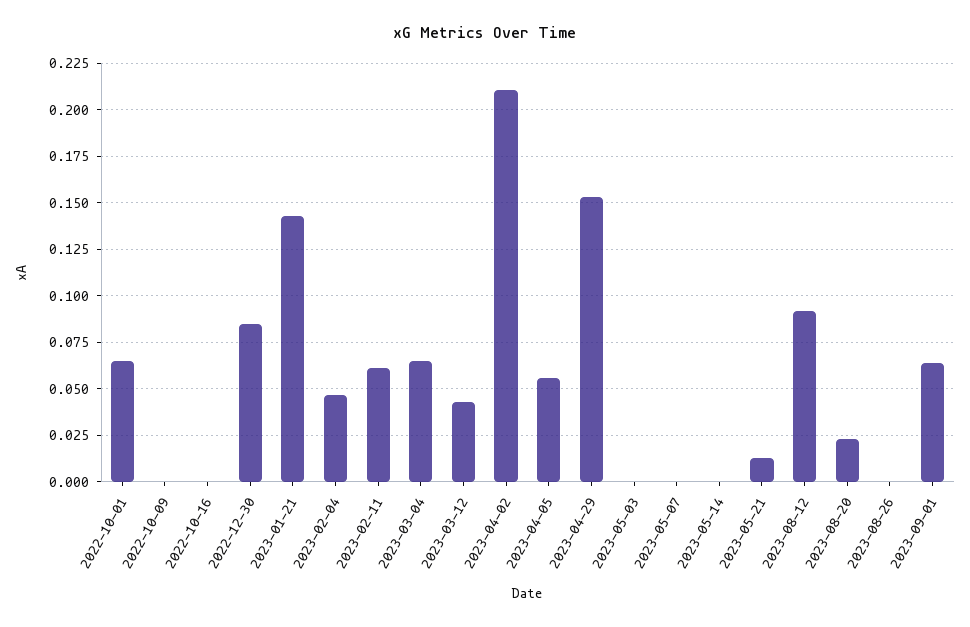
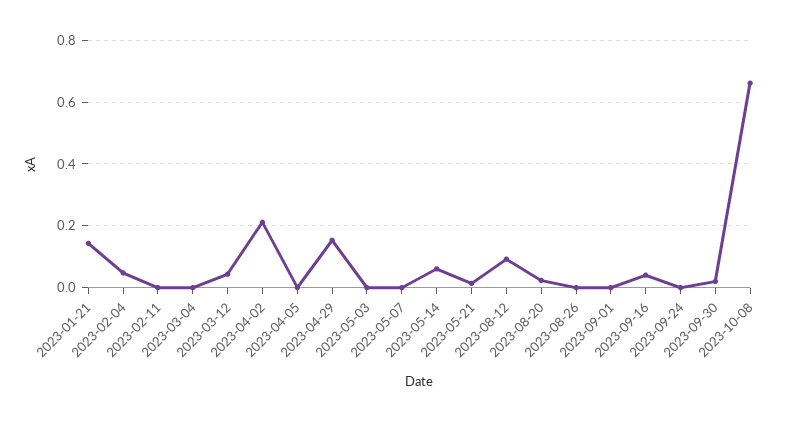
2022-10-01: 0.065 -> none
2022-10-09: 0 -> none
2022-10-16: 0 -> none
2022-12-30: 0.085 -> none
2023-02-11: 0.06 -> 0
2023-03-04: 0.065 -> 0
2023-04-05: 0.055 -> 0
2023-05-14: 0 -> 0.06
2023-09-01: 0.065 -> 0
2023-09-16: none -> 0.04
2023-09-24: none -> 0
2023-09-30: none -> 0.02
2023-10-08: none -> 0.66

